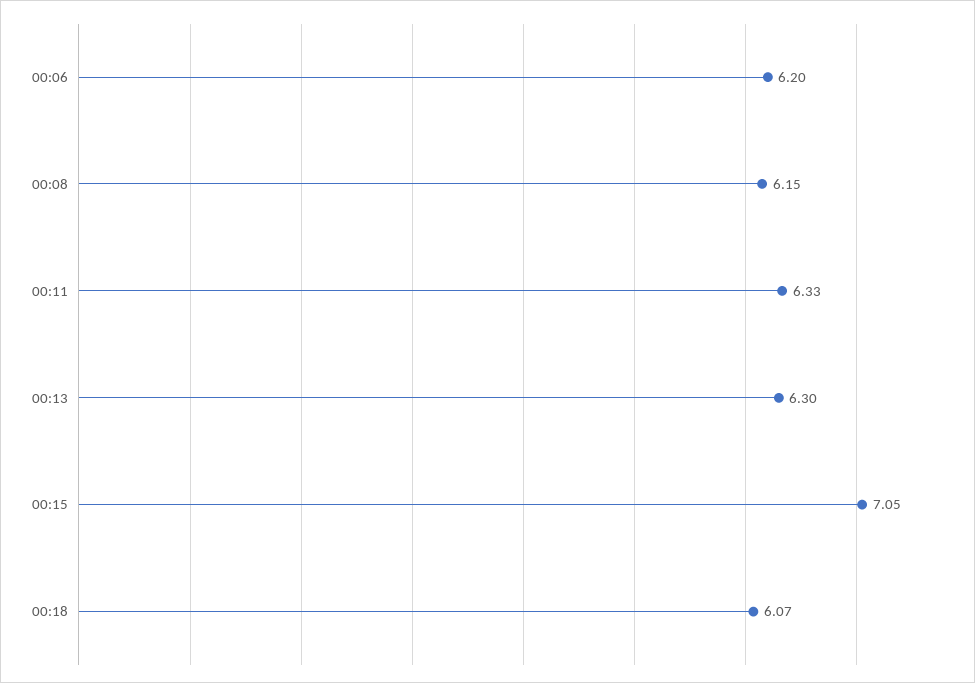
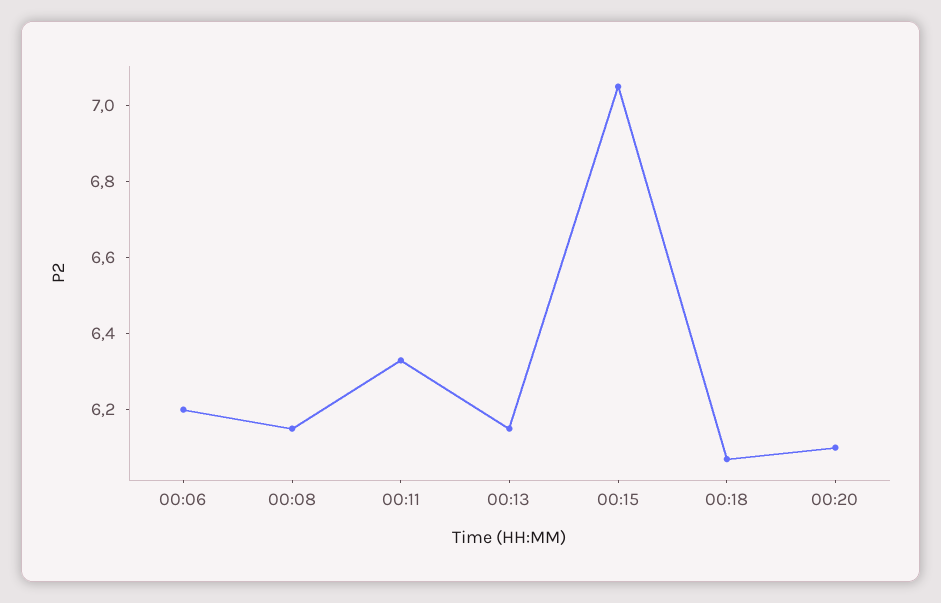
00:13: 6.3 -> 6.15
00:20: none -> 6.1

